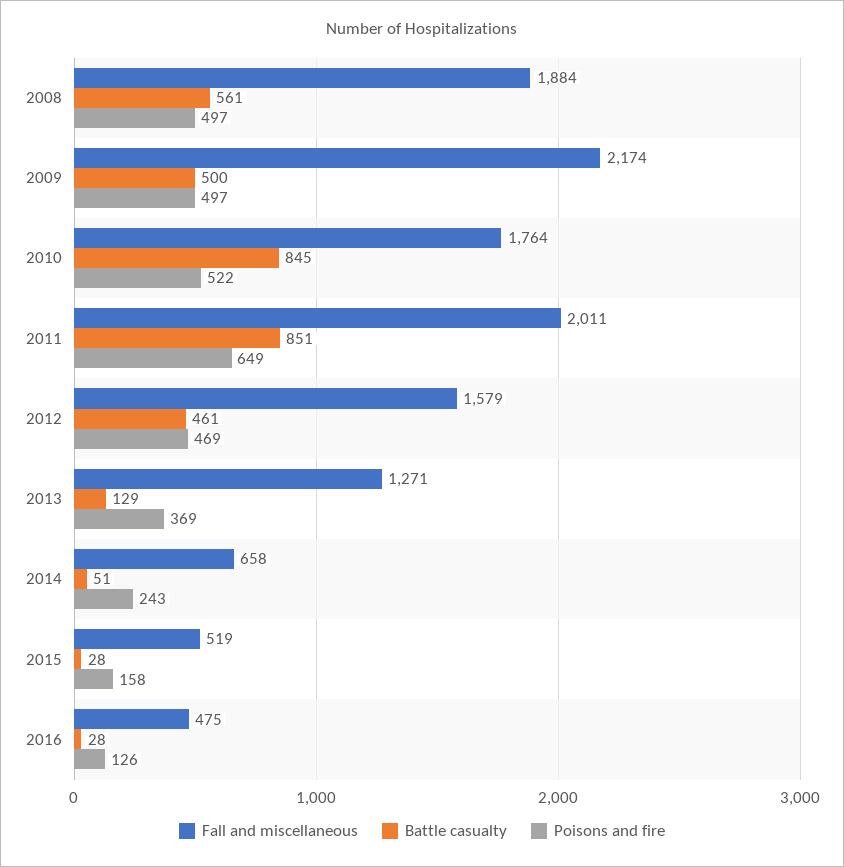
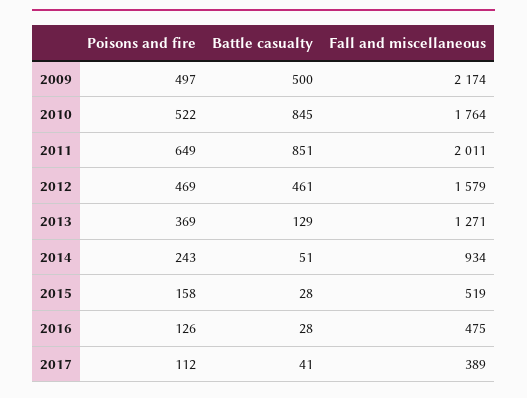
Fall and miscellaneous, 2008: 1884 -> none
Battle casualty, 2008: 561 -> none
Poisons and fire, 2008: 497 -> none
Fall and miscellaneous, 2014: 658 -> 934
Poisons and fire, 2017: none -> 112
Battle casualty, 2017: none -> 41
Fall and miscellaneous, 2017: none -> 389

